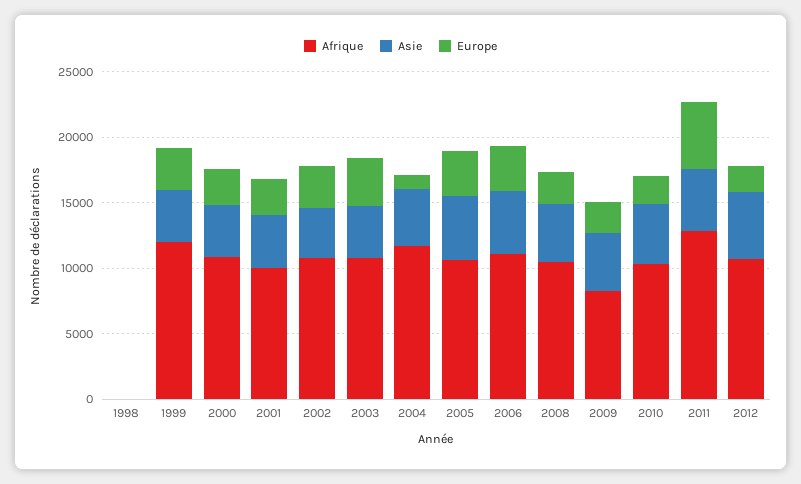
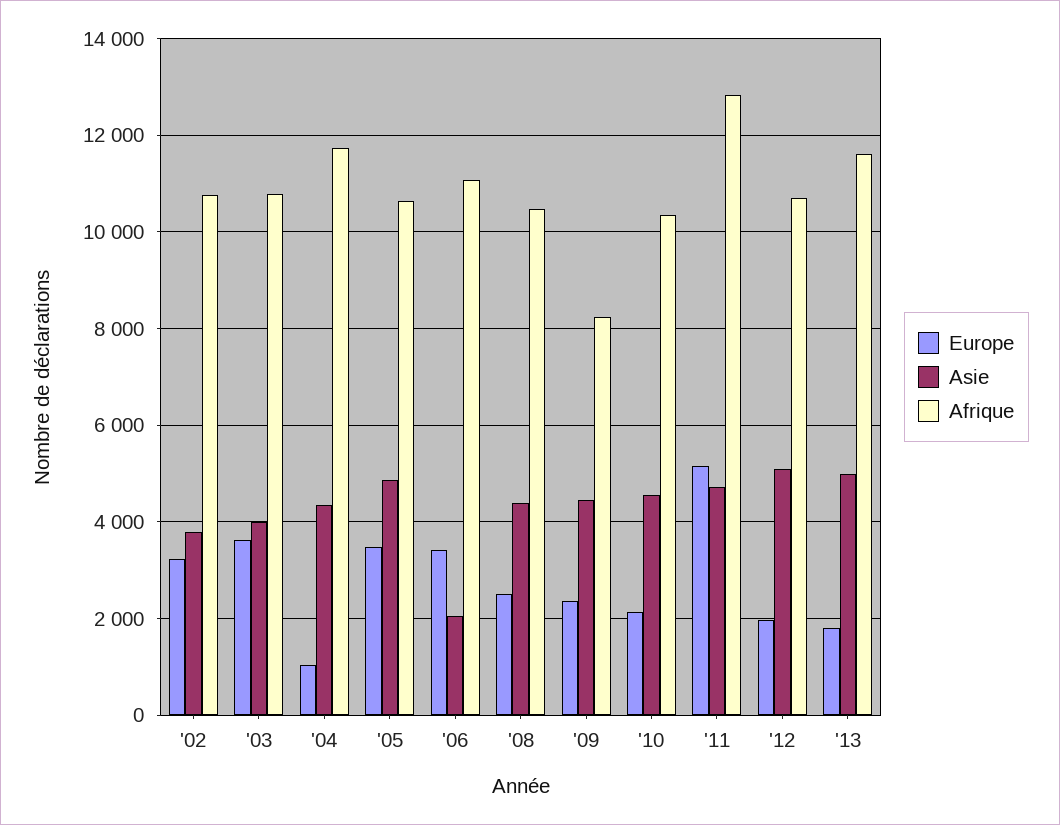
Afrique, 1998: 0 -> none
Asie, 1998: 0 -> none
Europe, 1998: 0 -> none
Afrique, 1999: 12000 -> none
Asie, 1999: 4000 -> none
Europe, 1999: 3000 -> none
Afrique, 2000: 11000 -> none
Asie, 2000: 4000 -> none
Europe, 2000: 3000 -> none
Afrique, 2001: 10000 -> none
Asie, 2001: 4000 -> none
Europe, 2001: 3000 -> none
Asie, 2006: 5000 -> 2000
Europe, '13: none -> 1800
Asie, '13: none -> 5000
Afrique, '13: none -> 11600

